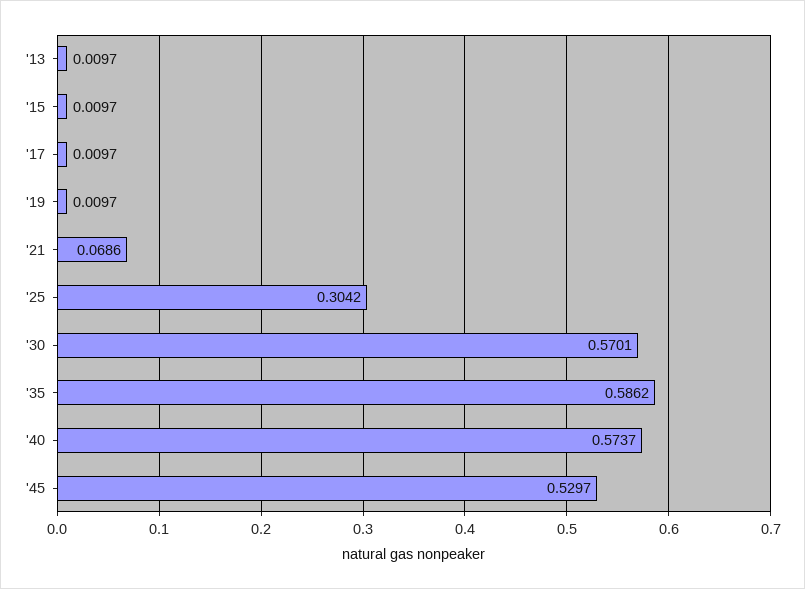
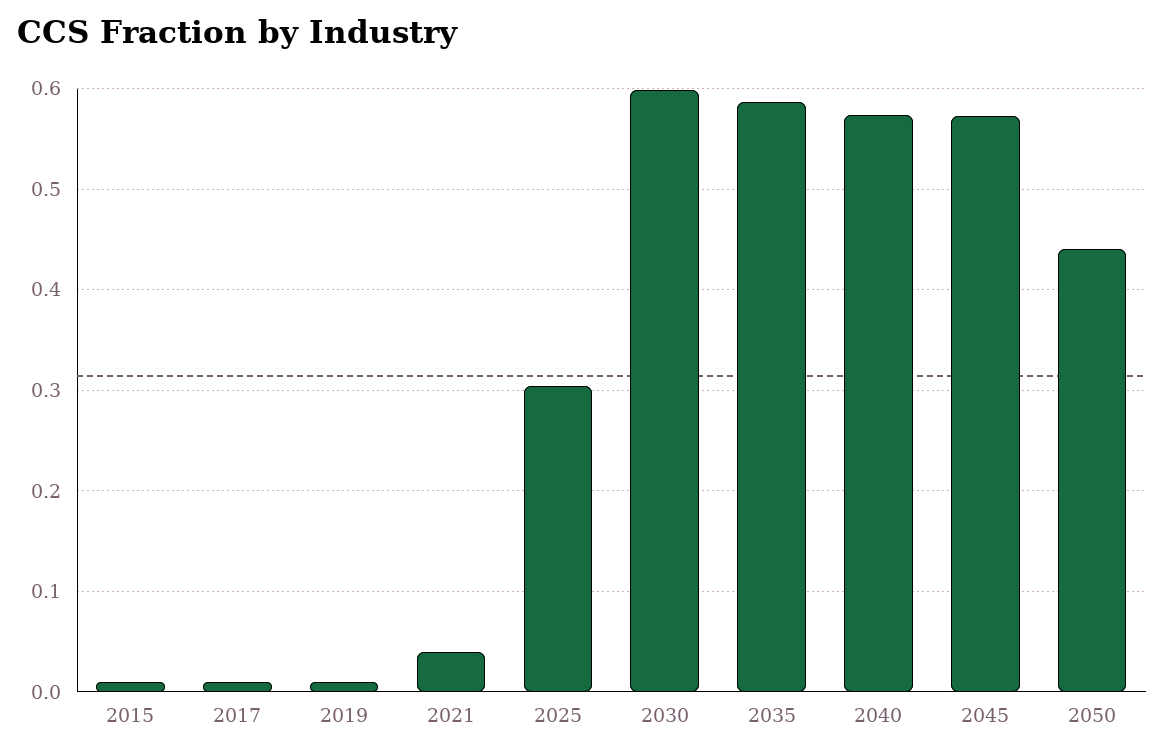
'13: 0.0097 -> none
'21: 0.0686 -> 0.04
'30: 0.5701 -> 0.6
'45: 0.5297 -> 0.57
2050: none -> 0.44

